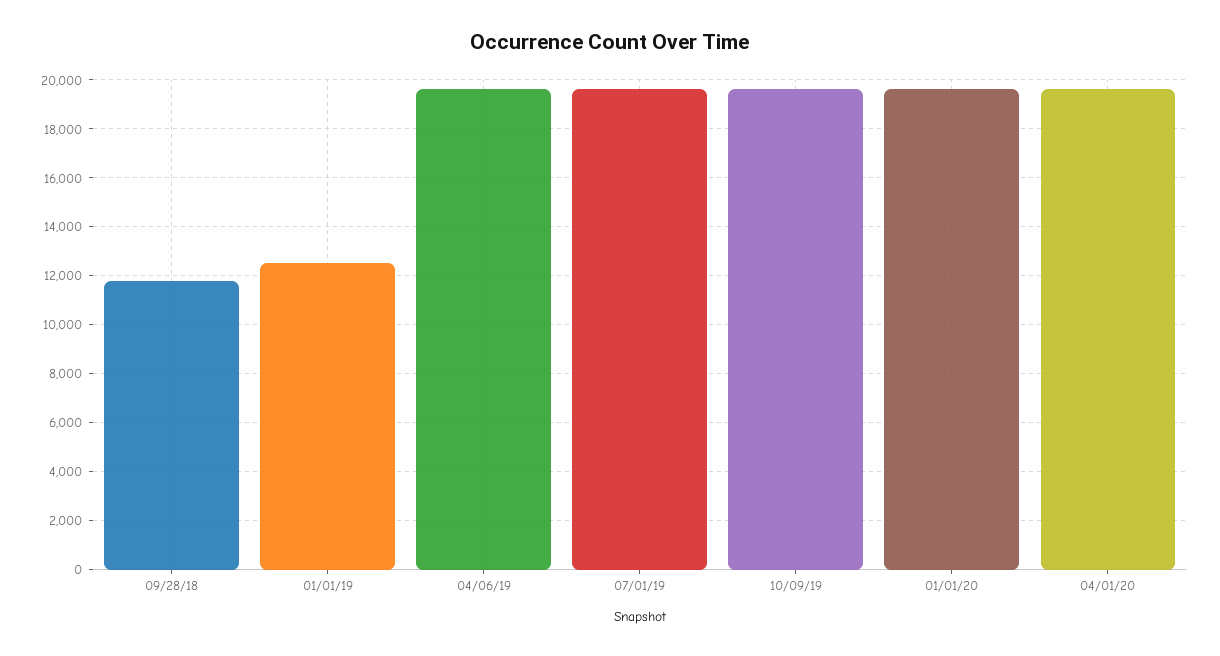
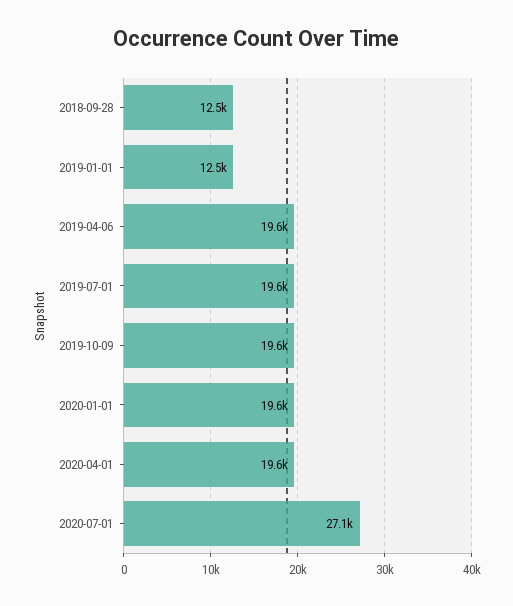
09/28/18: 11750 -> 12500
2020-07-01: none -> 27100

